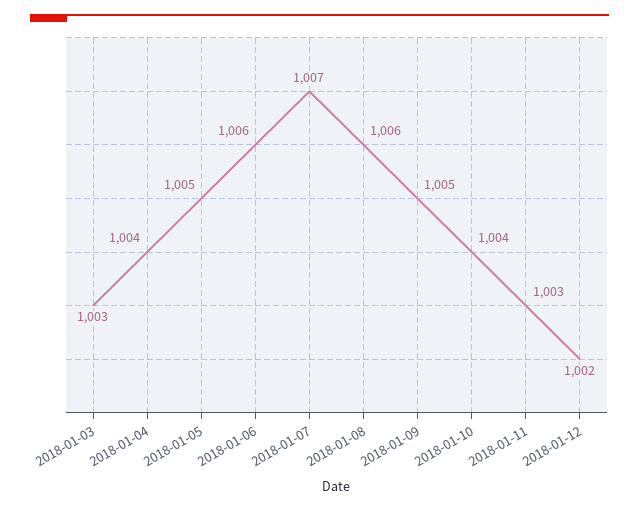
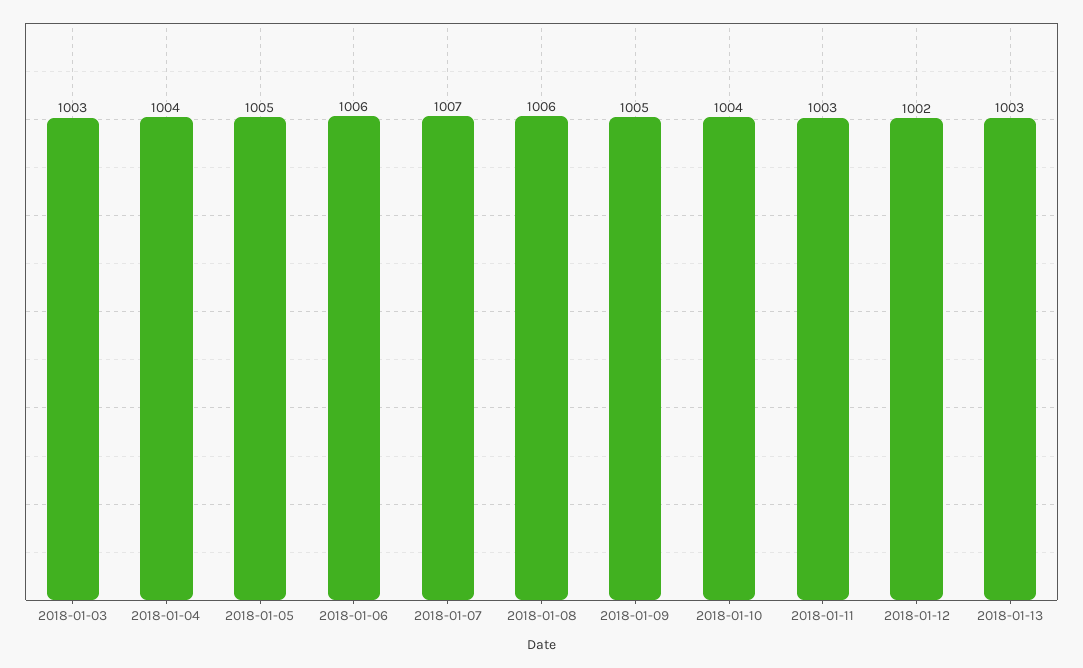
2018-01-13: none -> 1003

